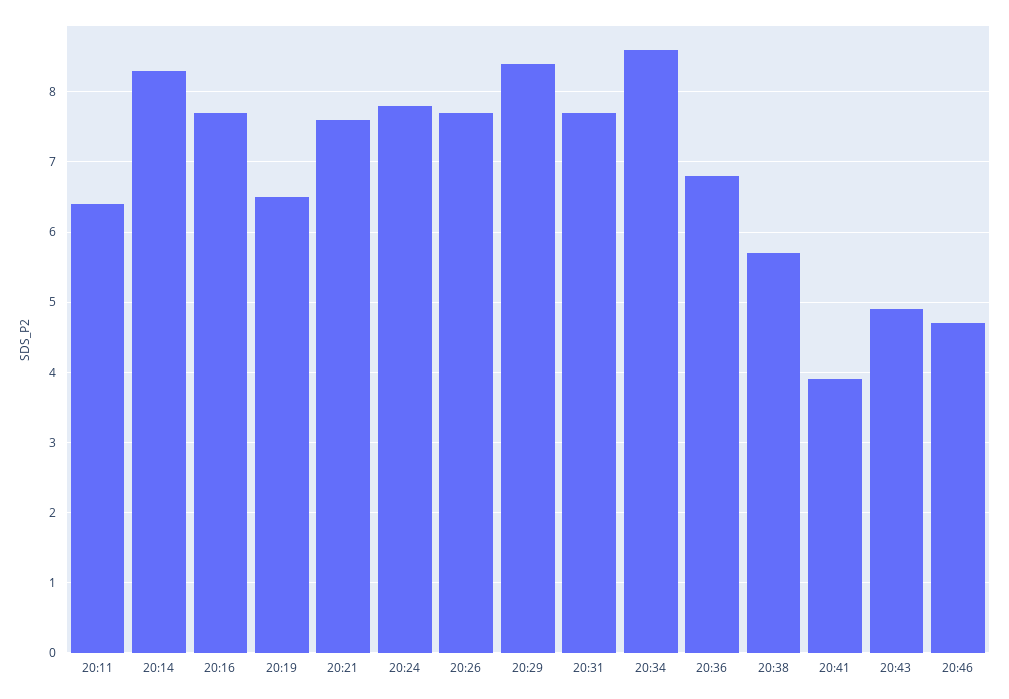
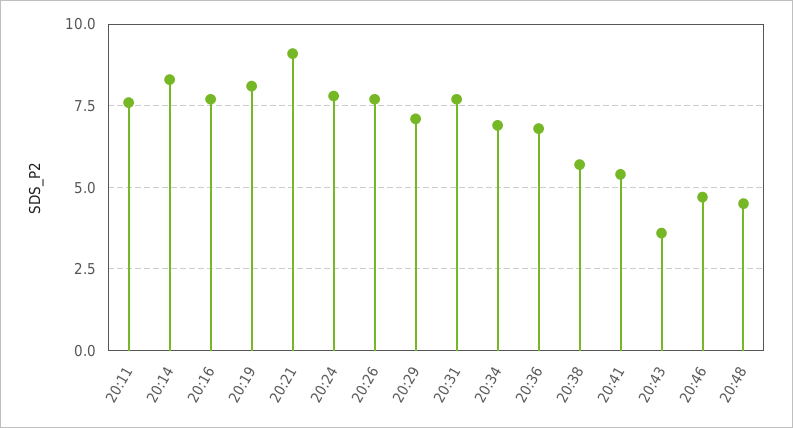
20:11: 6.4 -> 7.5
20:19: 6.5 -> 8
20:21: 7.6 -> 9
20:29: 8.4 -> 7
20:34: 8.6 -> 7
20:41: 3.9 -> 5.5
20:43: 4.9 -> 3.5
20:48: none -> 4.5

